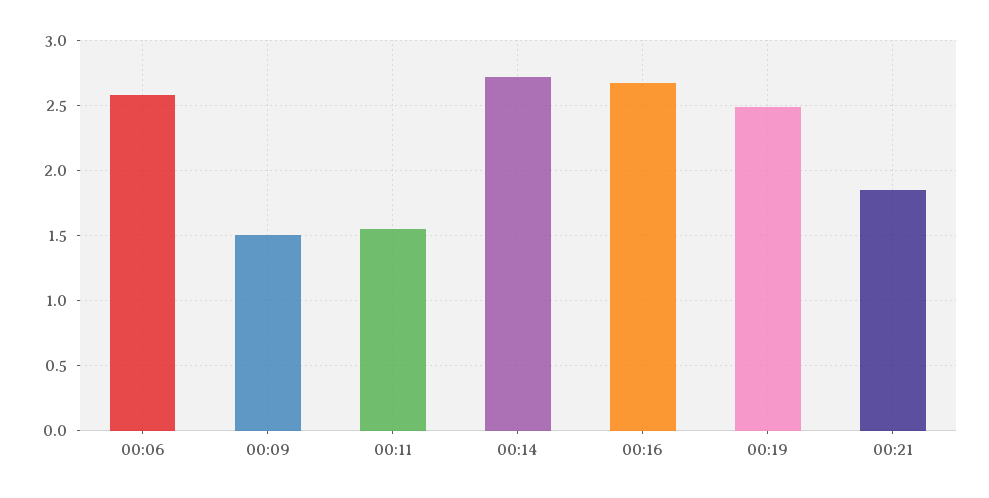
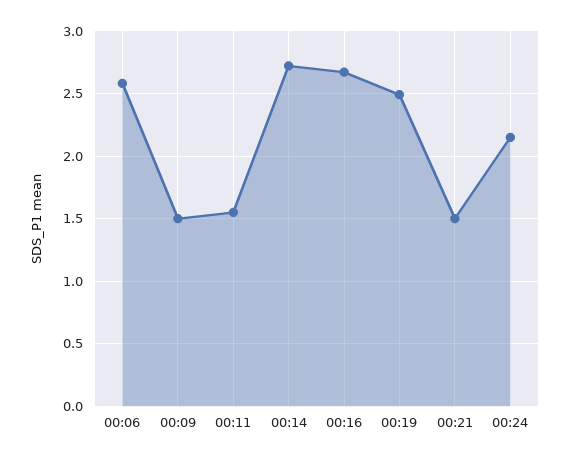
00:21: 1.85 -> 1.5
00:24: none -> 2.15

